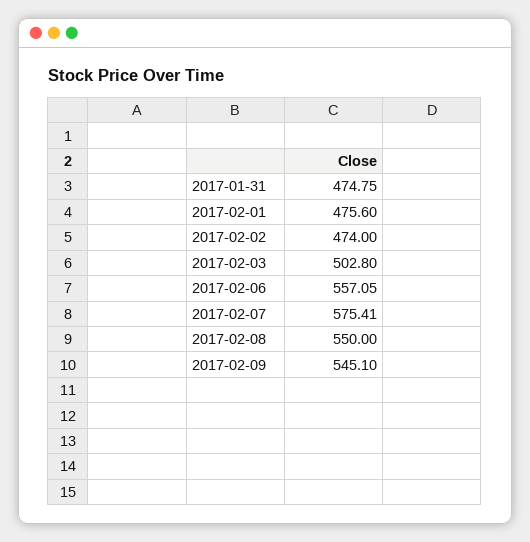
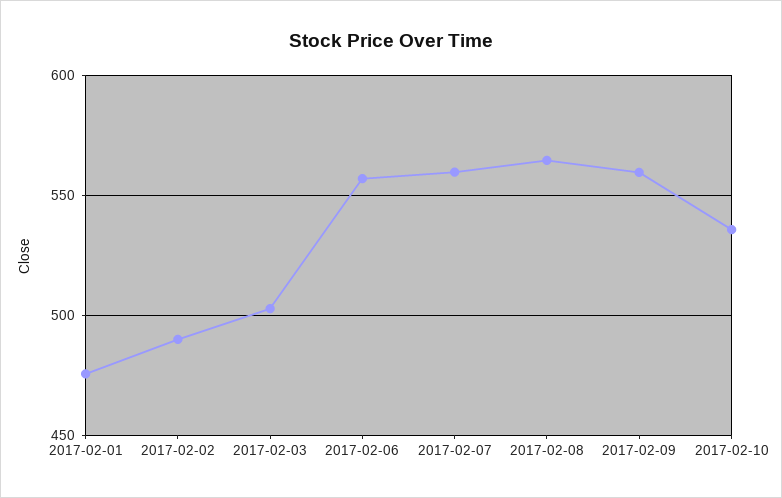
2017-01-31: 474.75 -> none
2017-02-02: 474 -> 490
2017-02-07: 575.41 -> 560
2017-02-08: 550 -> 565
2017-02-09: 545.1 -> 560
2017-02-10: none -> 535

